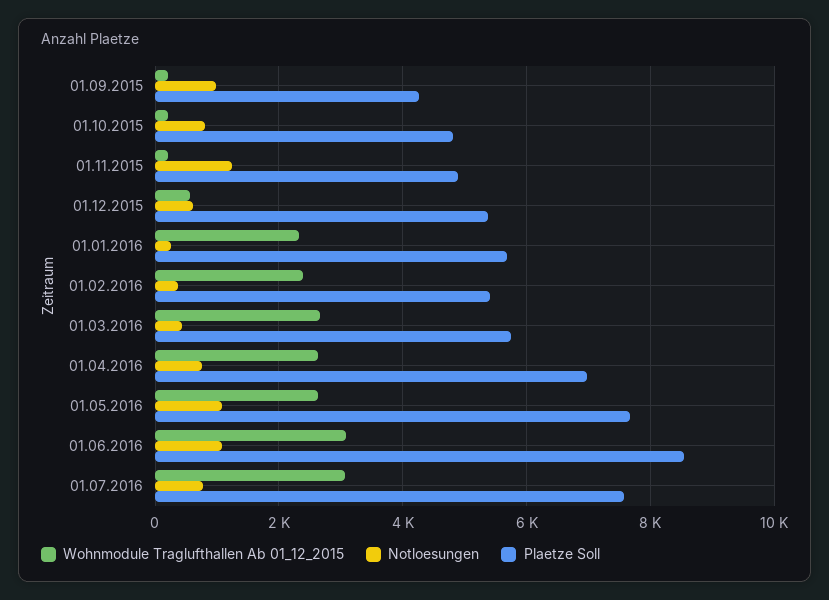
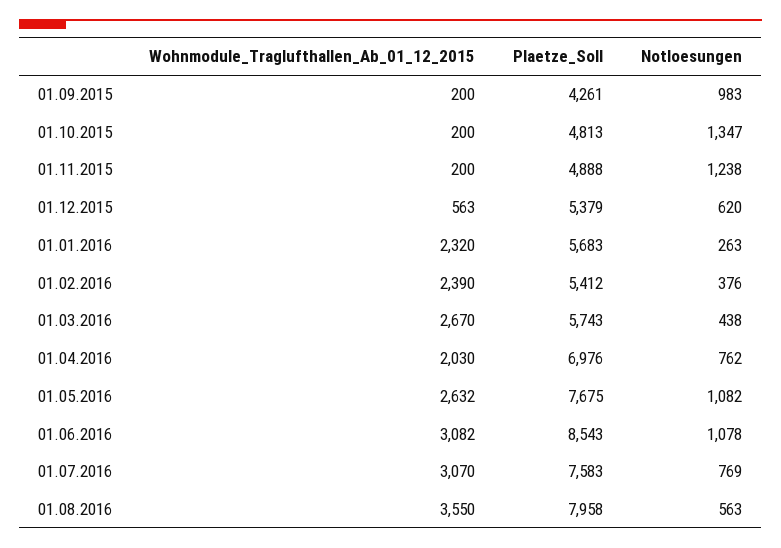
Notloesungen, 01.10.2015: 800 -> 1347
Wohnmodule Traglufthallen Ab 01_12_2015, 01.04.2016: 2600 -> 2030
Wohnmodule Traglufthallen Ab 01_12_2015, 01.08.2016: none -> 3550
Plaetze Soll, 01.08.2016: none -> 7958
Notloesungen, 01.08.2016: none -> 563

